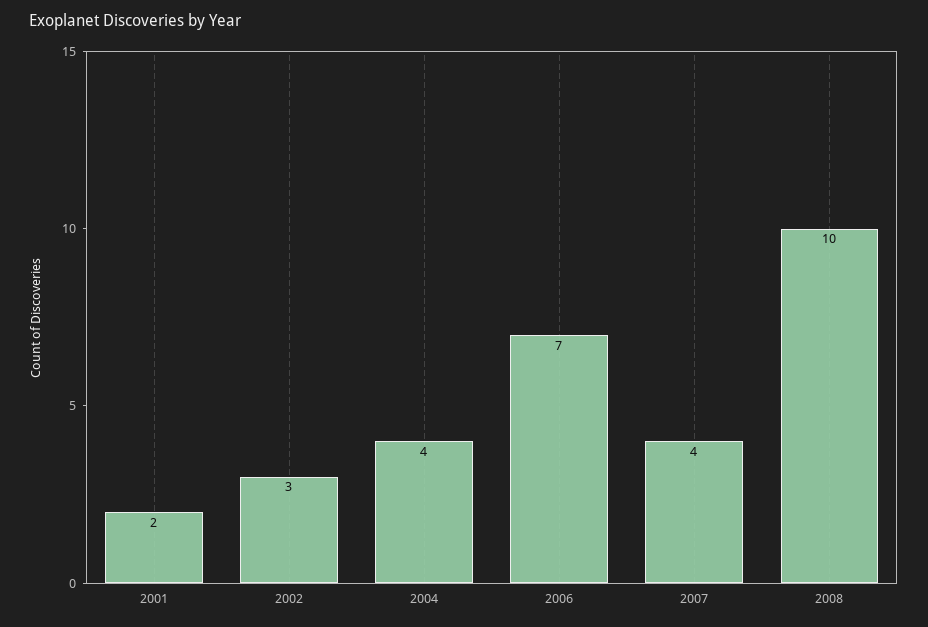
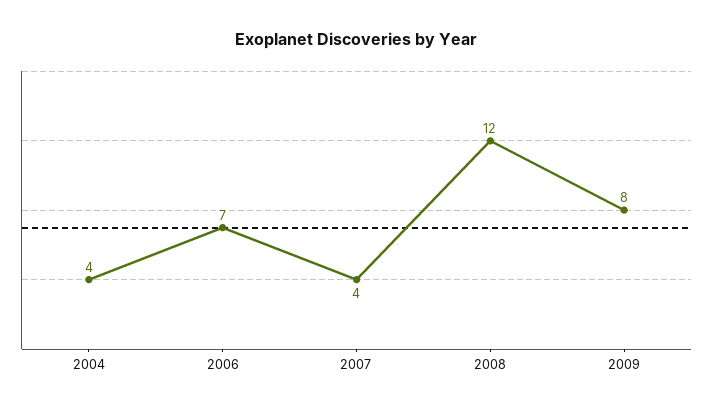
2001: 2 -> none
2002: 3 -> none
2008: 10 -> 12
2009: none -> 8

